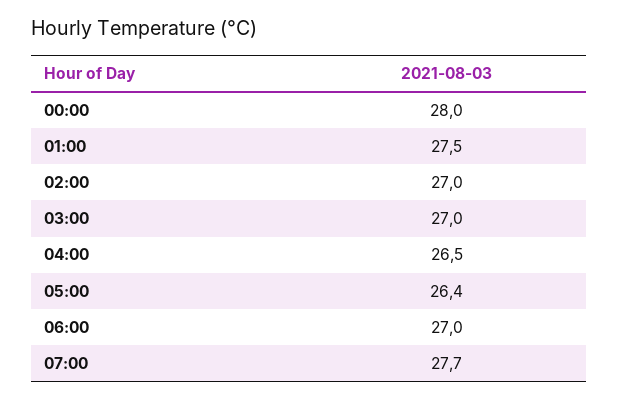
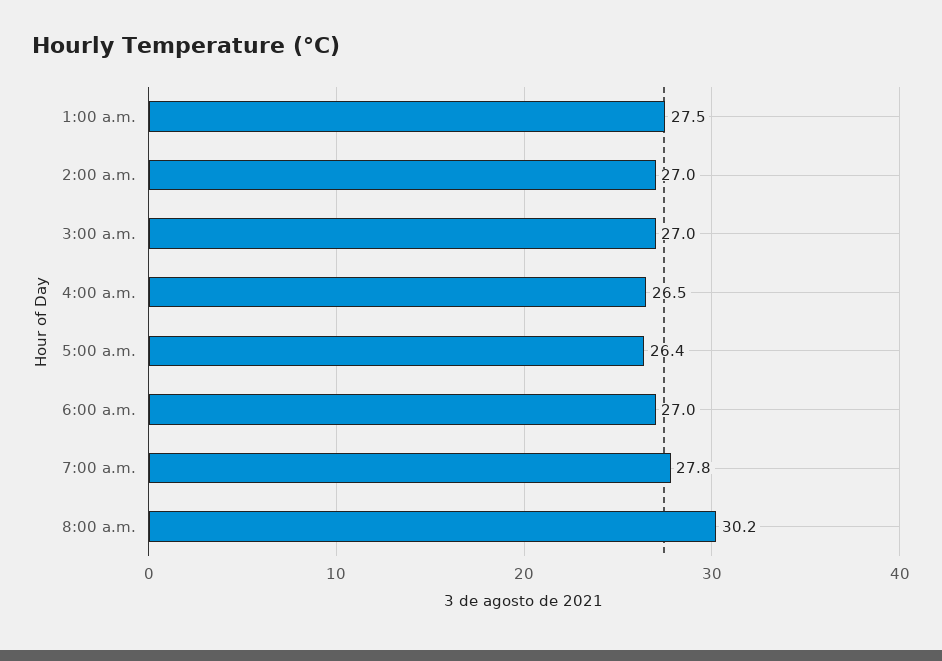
00:00: 28 -> none
07:00: 27.7 -> 27.8
8:00 a.m.: none -> 30.2

